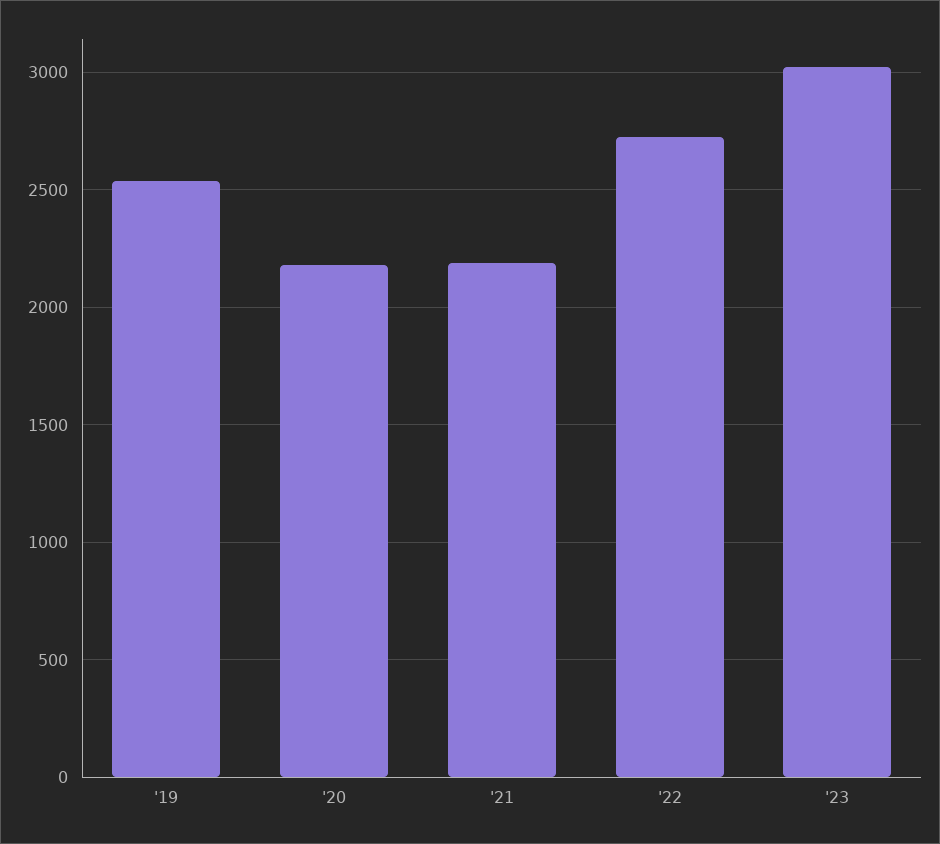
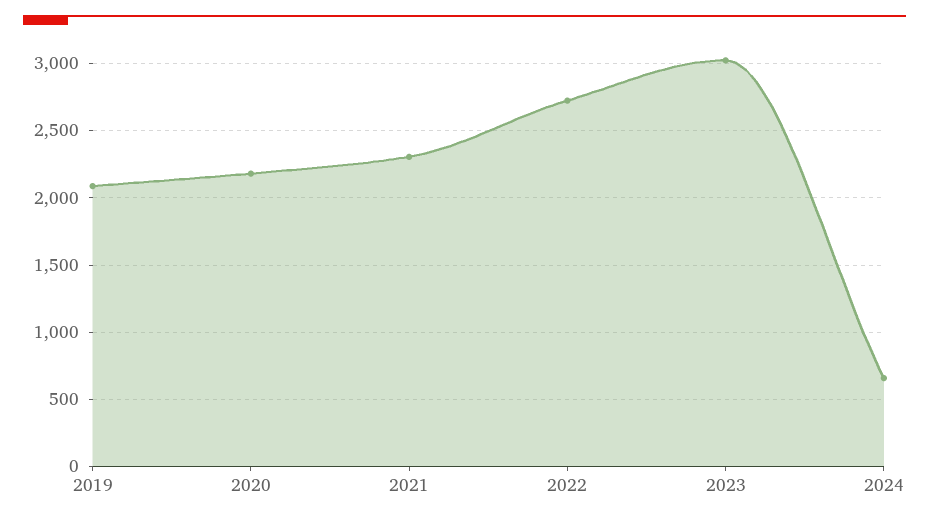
'19: 2550 -> 2100
'21: 2200 -> 2300
2024: none -> 650

